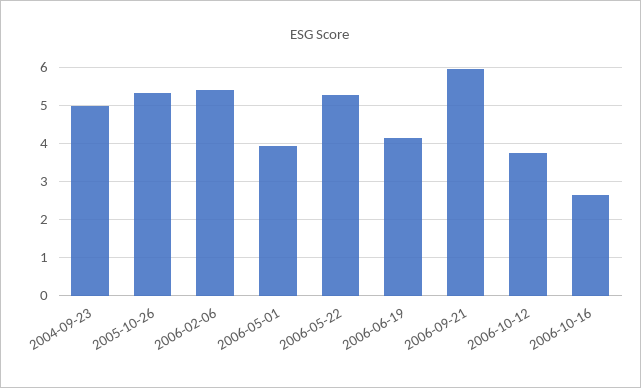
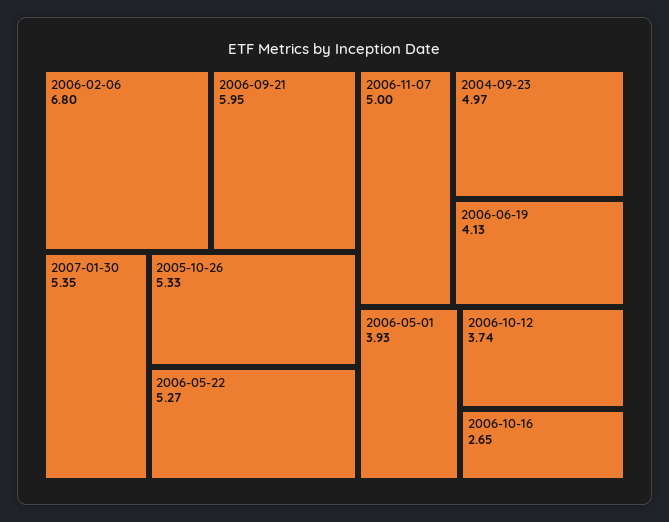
2006-02-06: 5.4 -> 6.8
2007-01-30: none -> 5.35
2006-11-07: none -> 5

